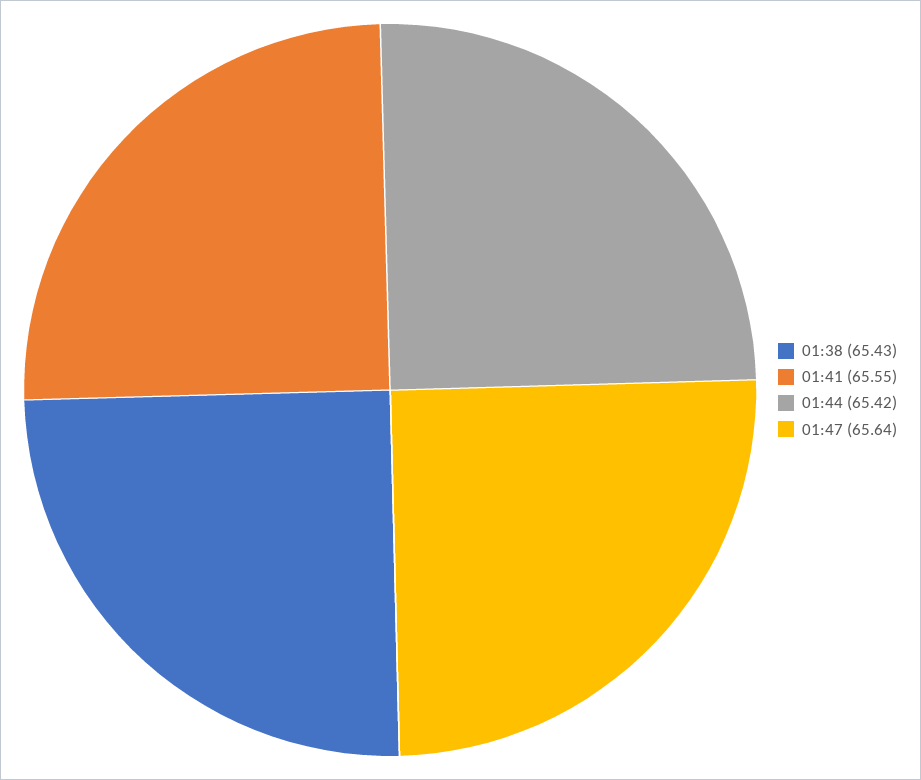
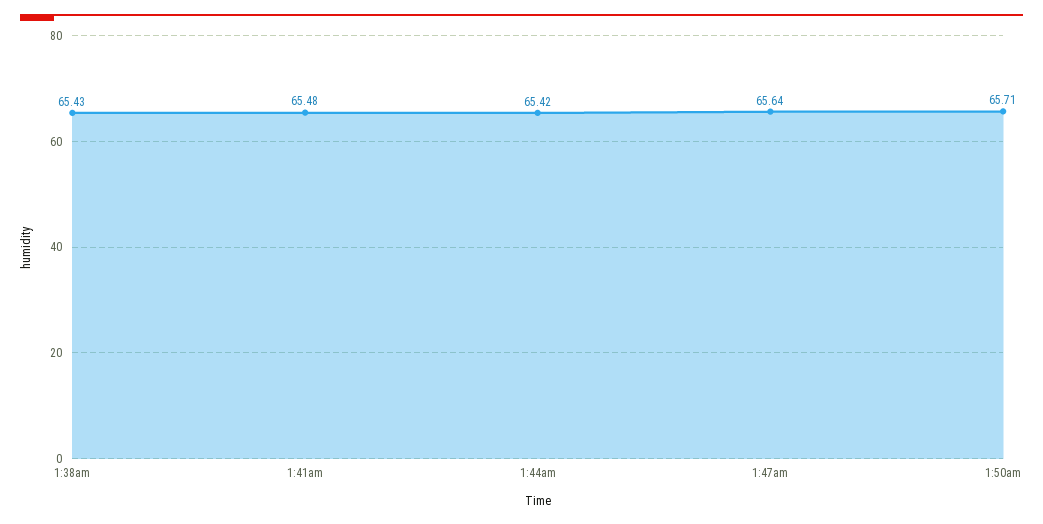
01:41: 65.55 -> 65.48
1:50am: none -> 65.71

